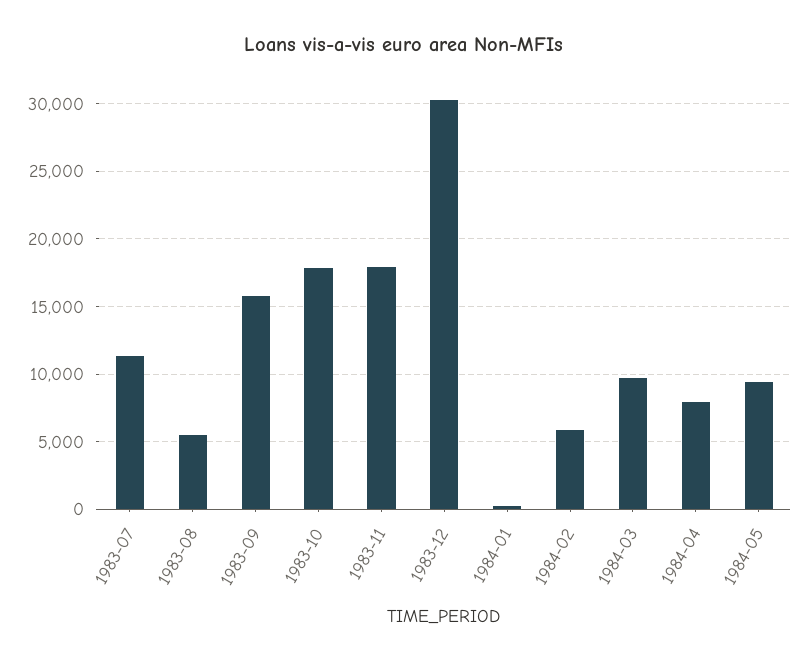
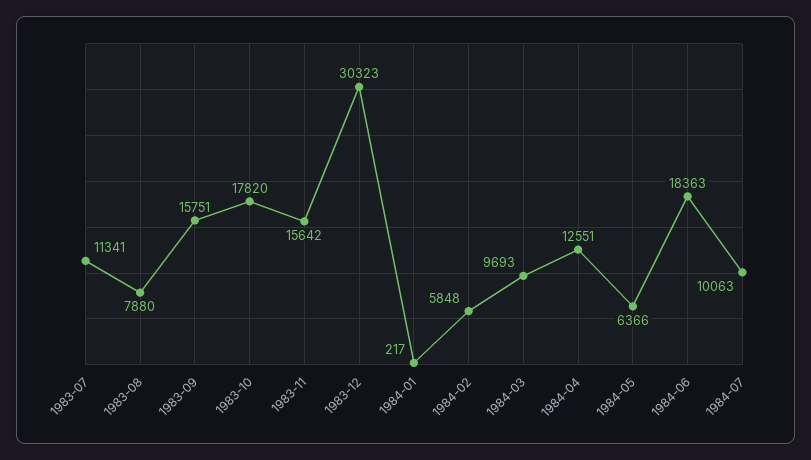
1983-08: 5500 -> 7880
1983-11: 18000 -> 15642
1984-04: 8000 -> 12551
1984-05: 9500 -> 6366
1984-06: none -> 18363
1984-07: none -> 10063

